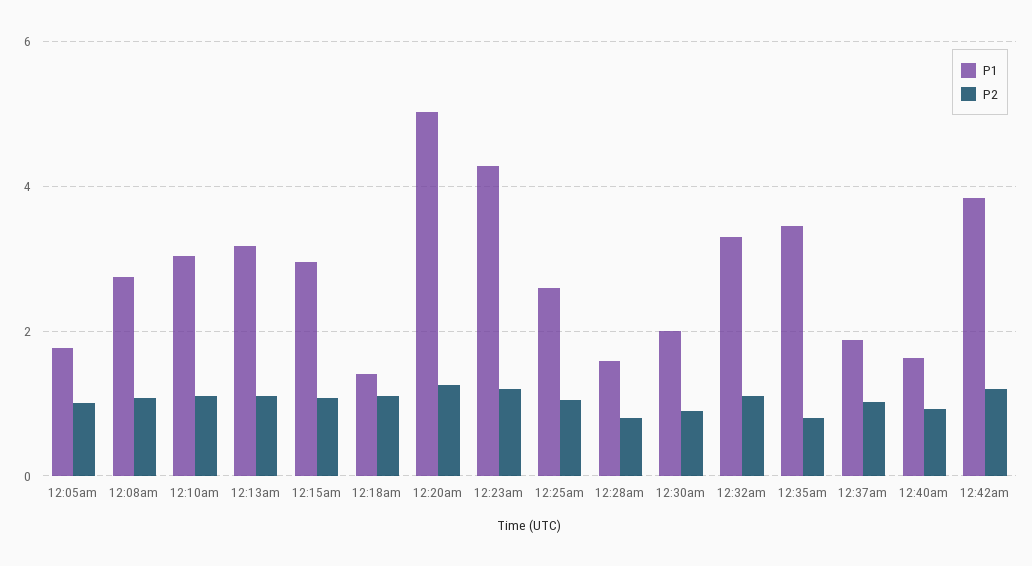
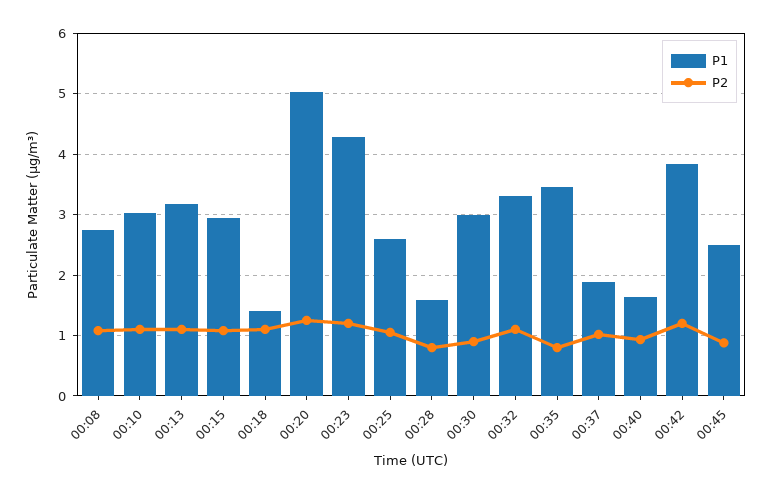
P1, 12:05am: 1.8 -> none
P2, 12:05am: 1 -> none
P1, 12:30am: 2 -> 3
P1, 00:45: none -> 2.5
P2, 00:45: none -> 0.9

